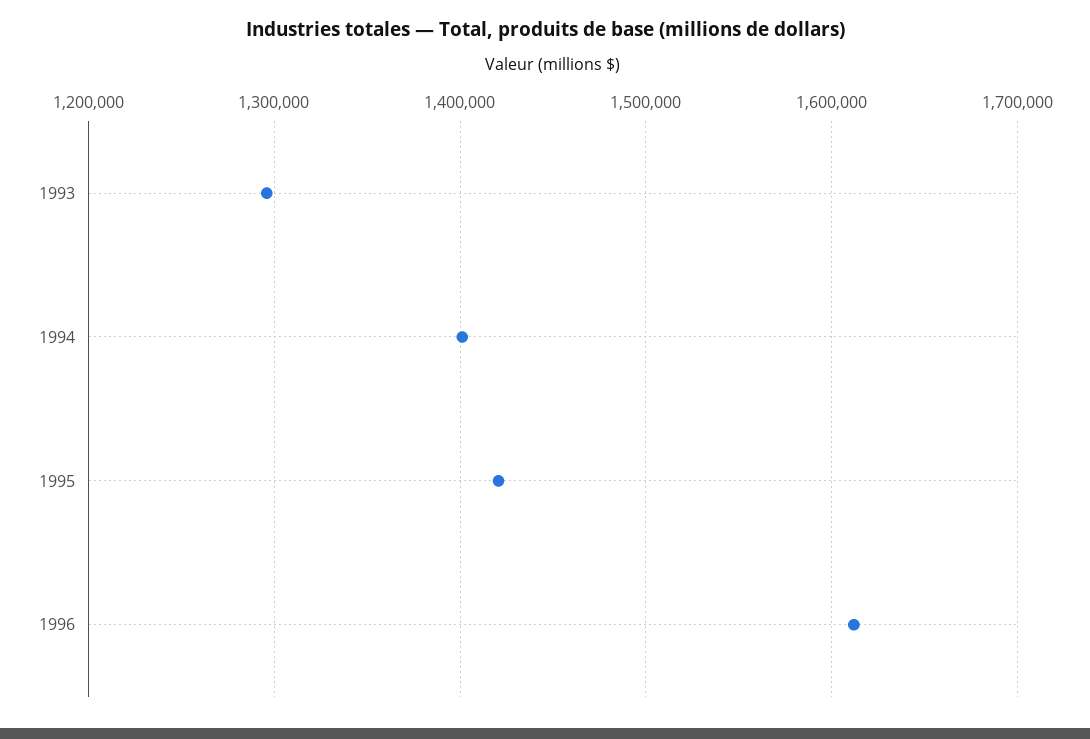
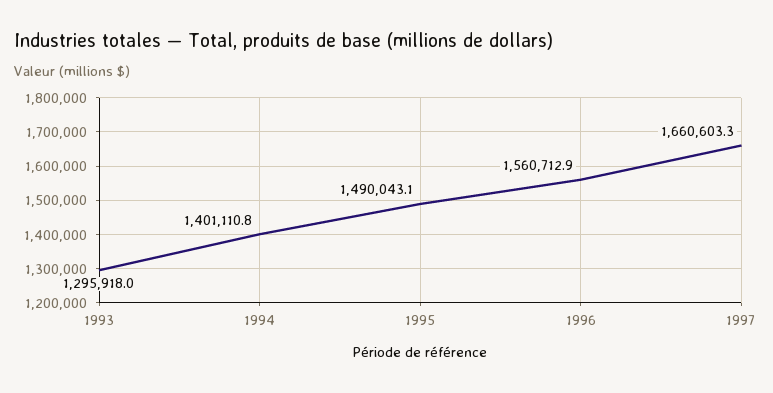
1995: 1420000 -> 1490043.1
1996: 1610000 -> 1560712.9
1997: none -> 1660603.3

